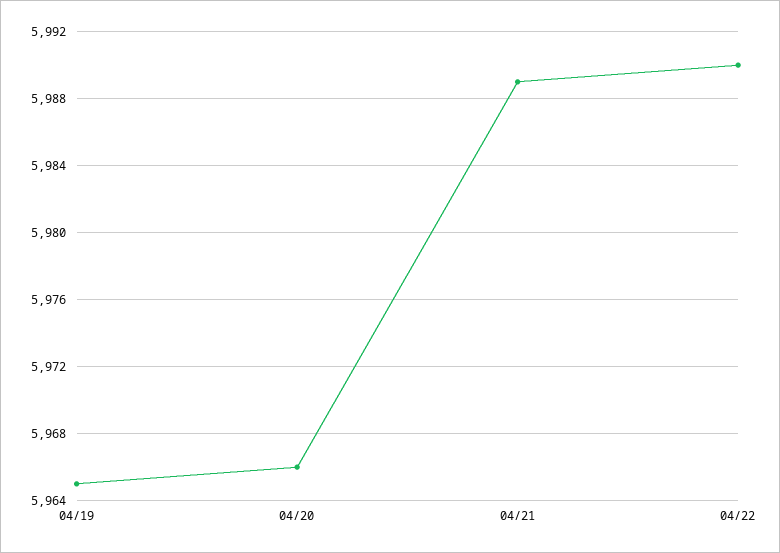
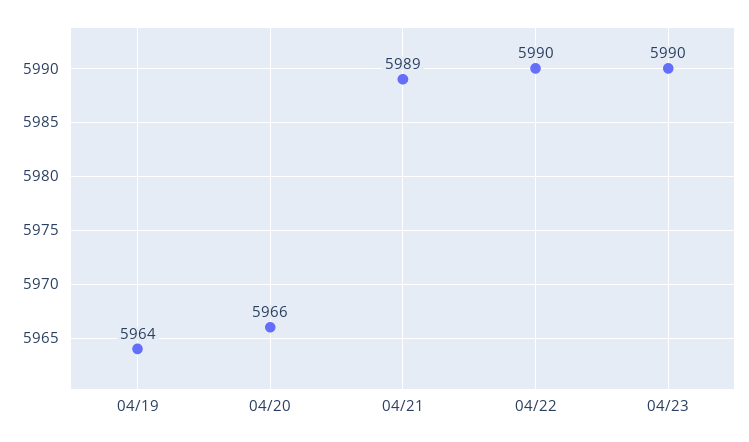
04/19: 5965 -> 5964
04/23: none -> 5990

